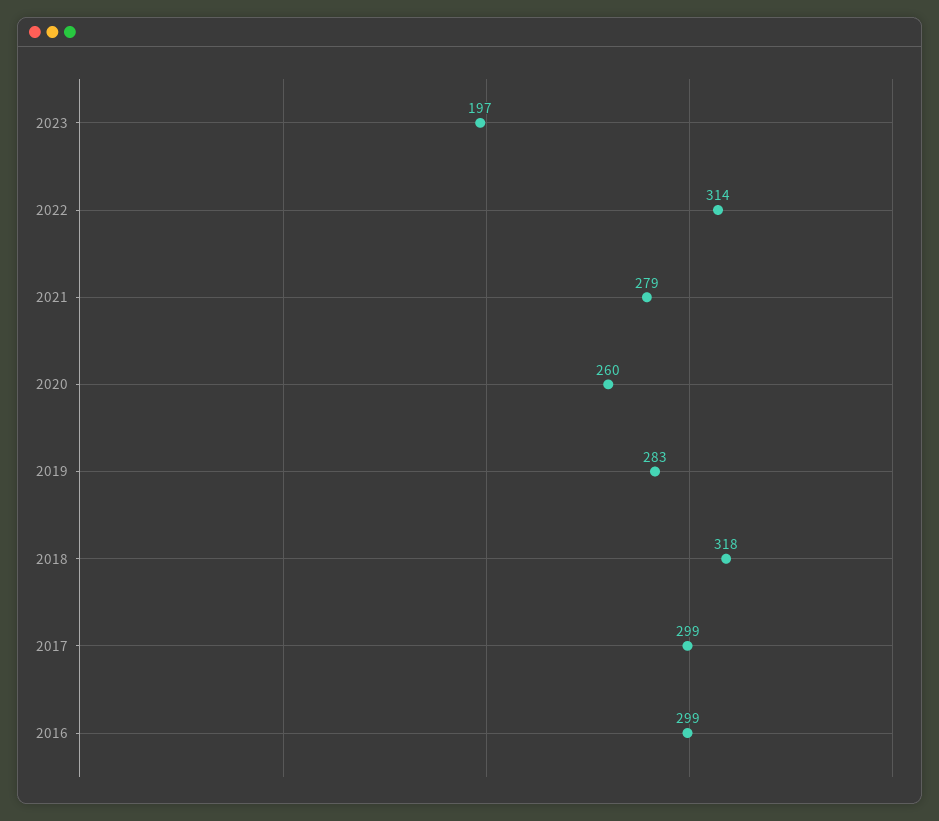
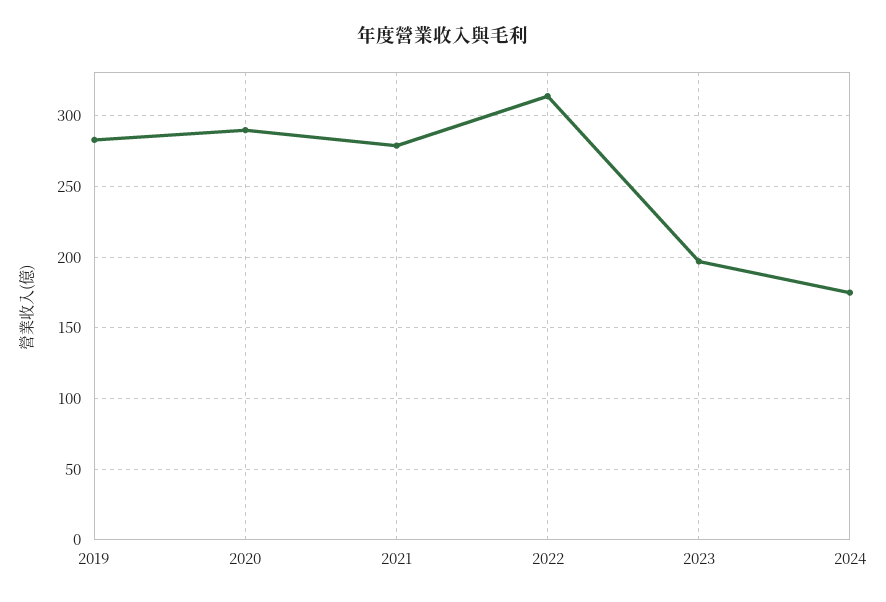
2020: 260 -> 290
2018: 318 -> none
2017: 299 -> none
2016: 299 -> none
2024: none -> 175

